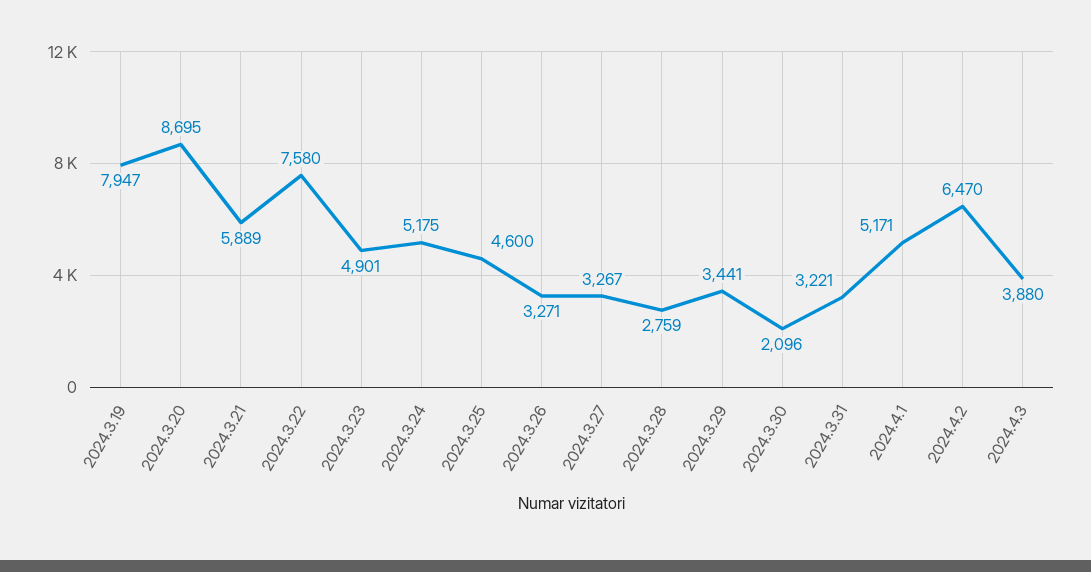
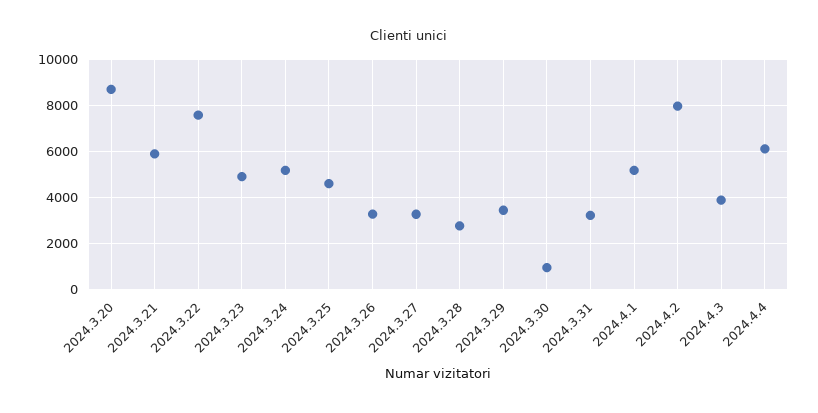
2024.3.19: 7947 -> none
2024.3.30: 2096 -> 1000
2024.4.2: 6470 -> 8000
2024.4.4: none -> 6000

